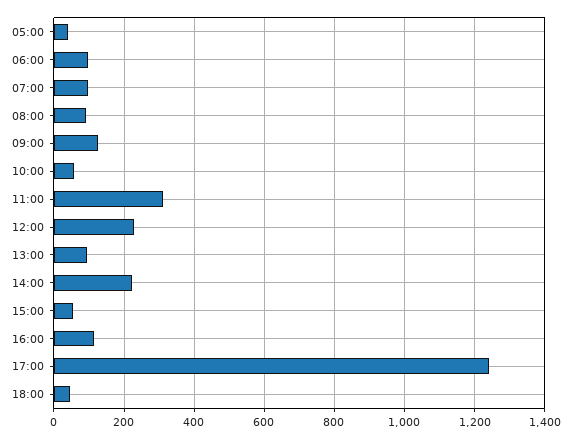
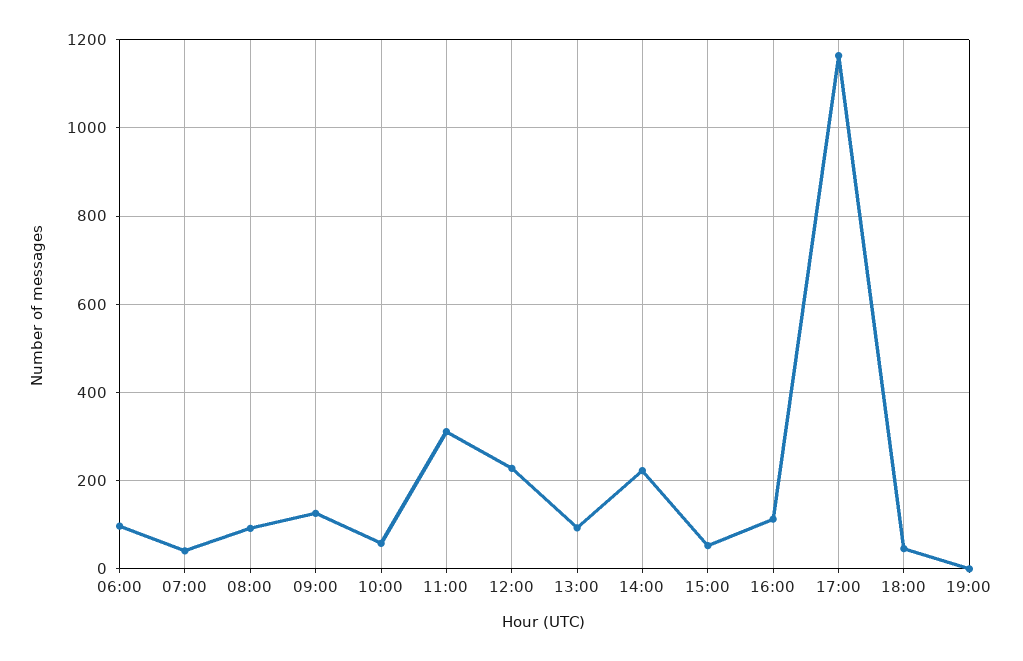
05:00: 40 -> none
07:00: 100 -> 40
17:00: 1240 -> 1160
19:00: none -> 0

